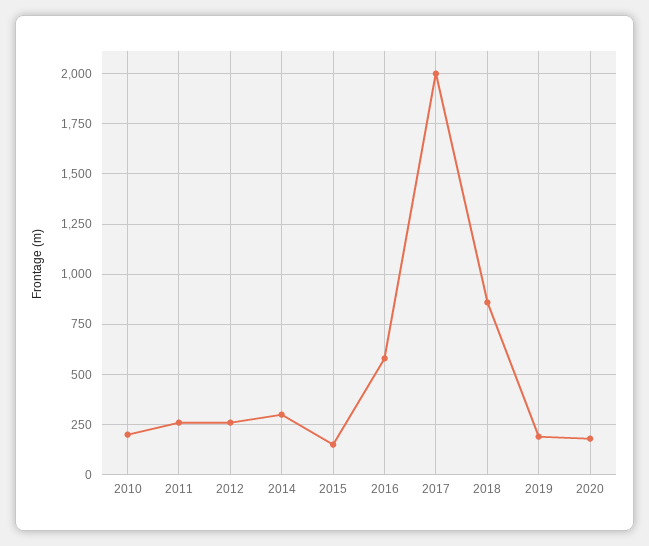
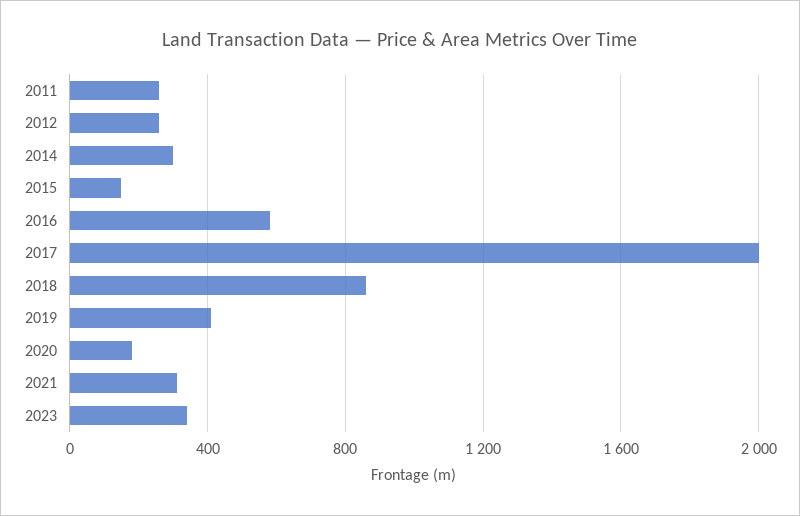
2010: 200 -> none
2019: 200 -> 400
2021: none -> 300
2023: none -> 350

